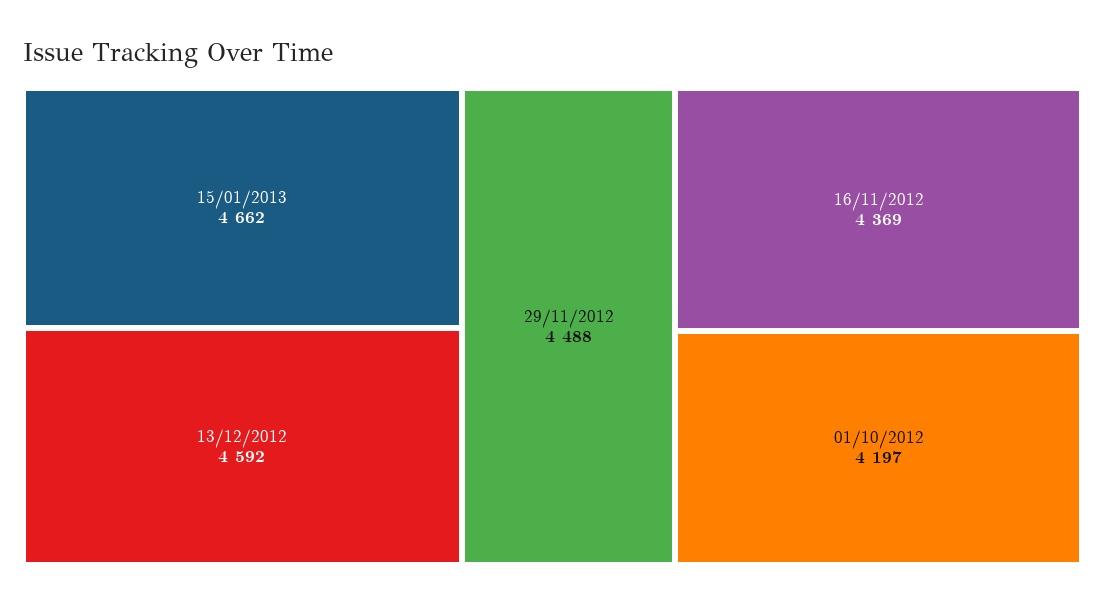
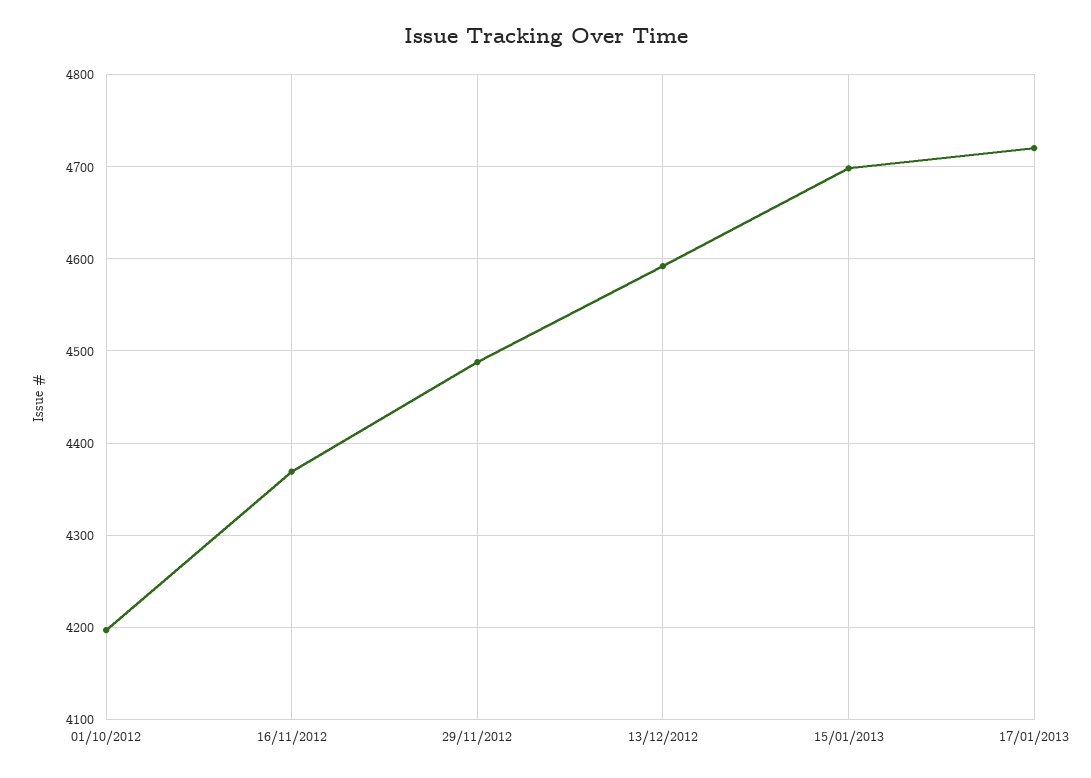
15/01/2013: 4662 -> 4700
17/01/2013: none -> 4720

